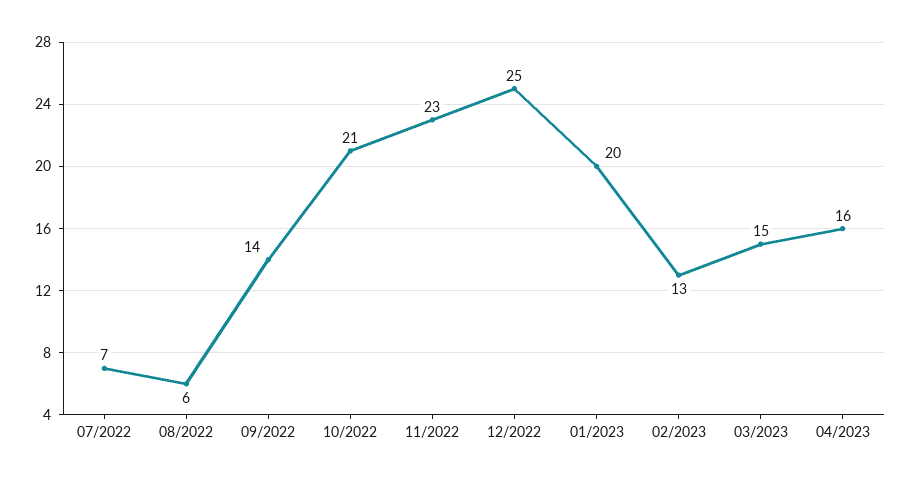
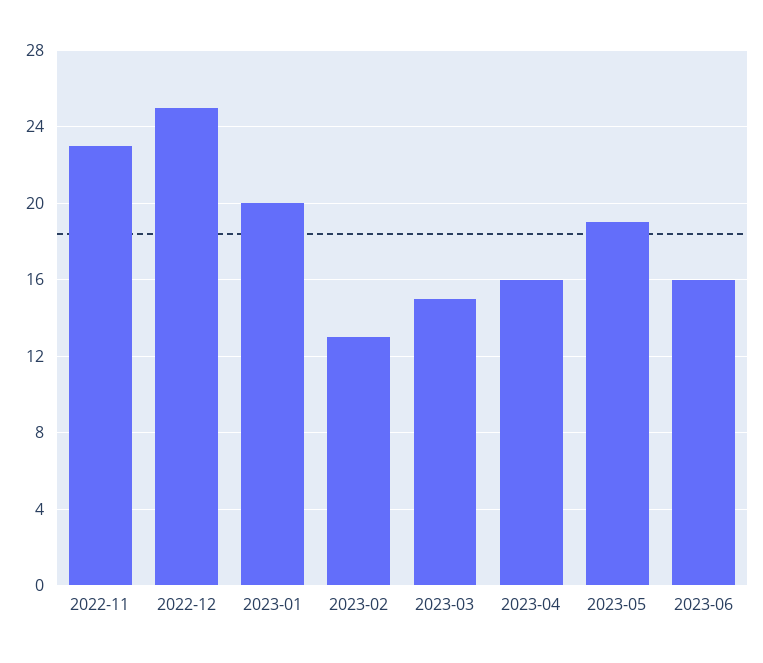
07/2022: 7 -> none
08/2022: 6 -> none
09/2022: 14 -> none
10/2022: 21 -> none
2023-05: none -> 19
2023-06: none -> 16

